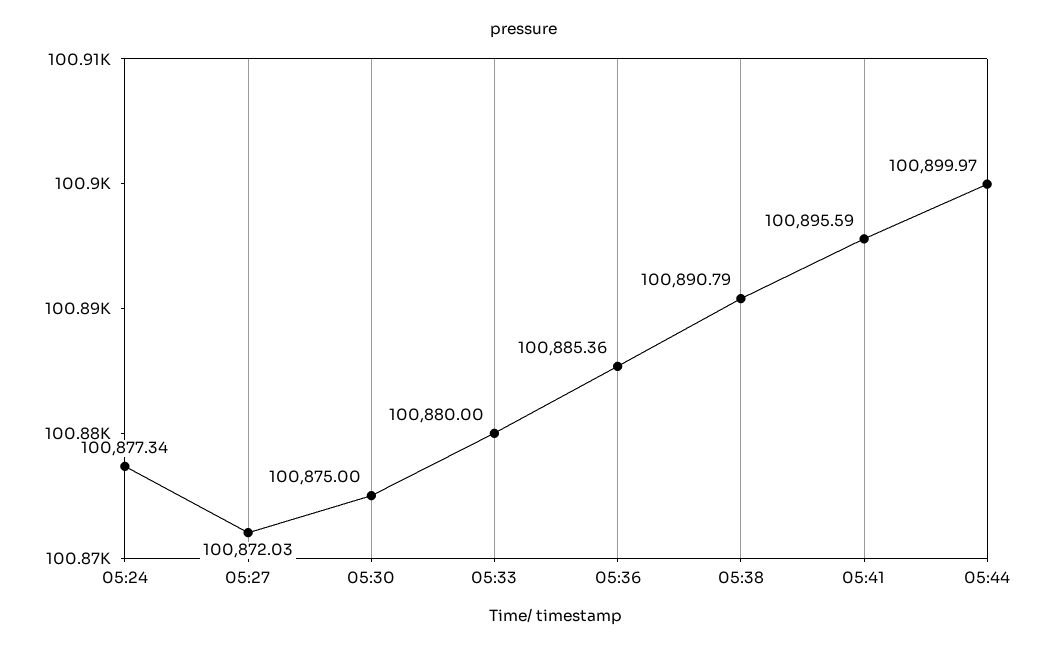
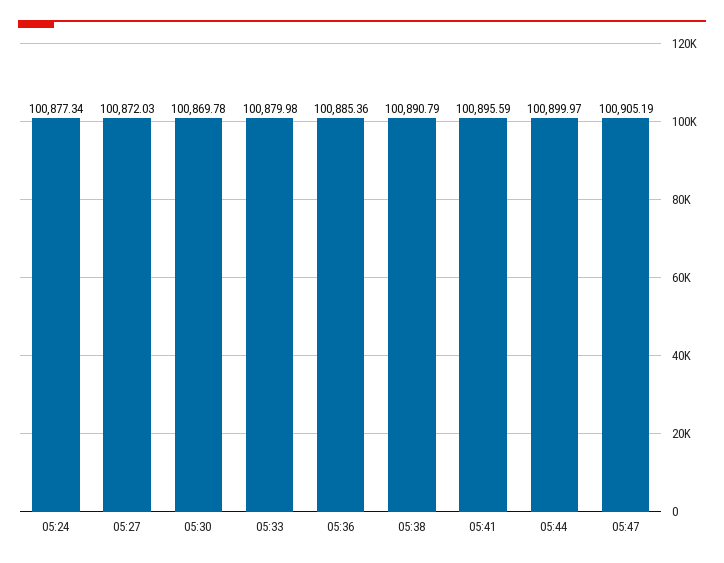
05:30: 100875 -> 100869.78
05:33: 100880 -> 100879.98
05:47: none -> 100905.19

